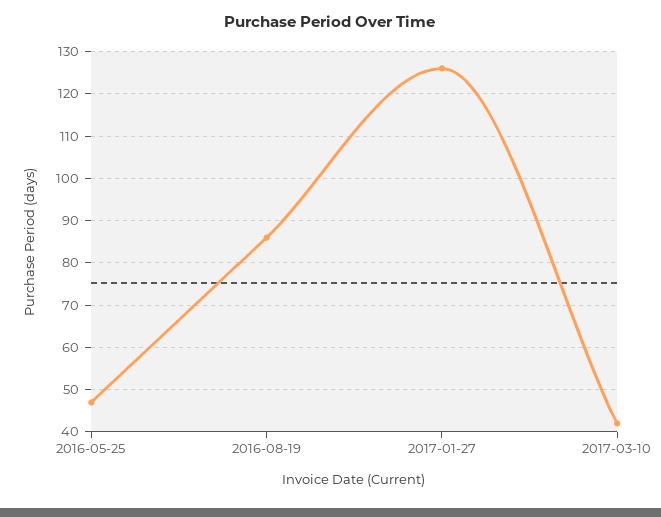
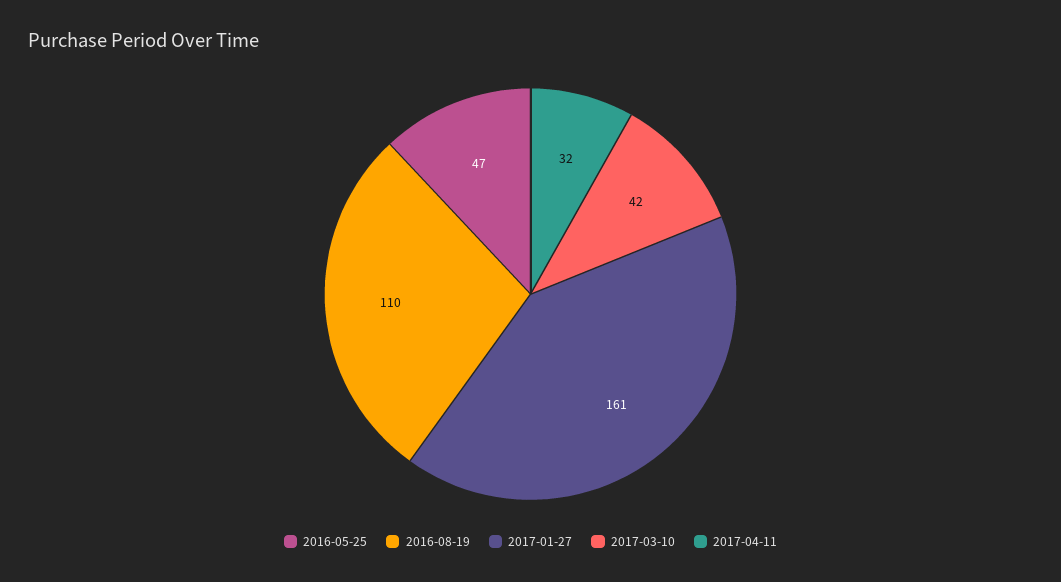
2016-08-19: 85 -> 110
2017-01-27: 125 -> 161
2017-04-11: none -> 32

